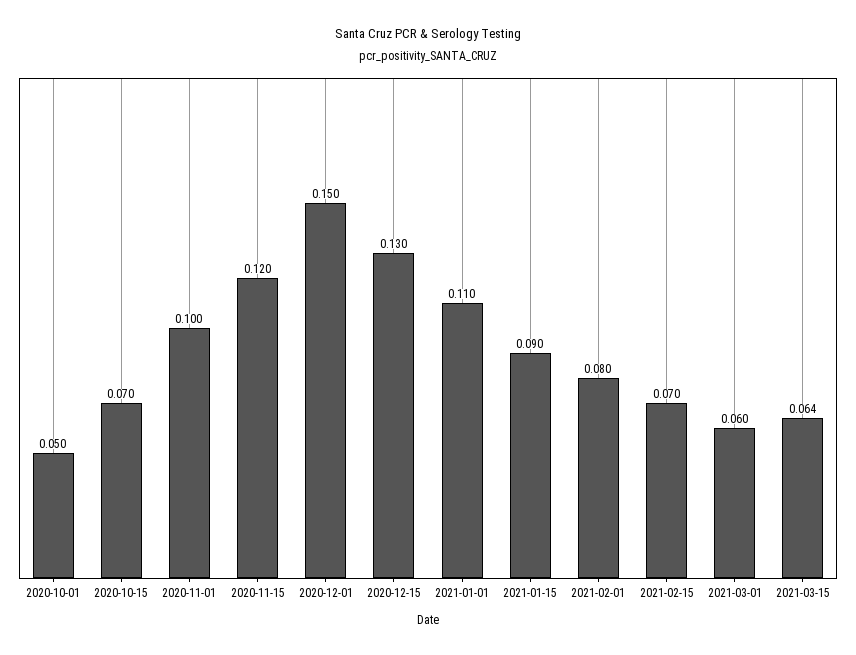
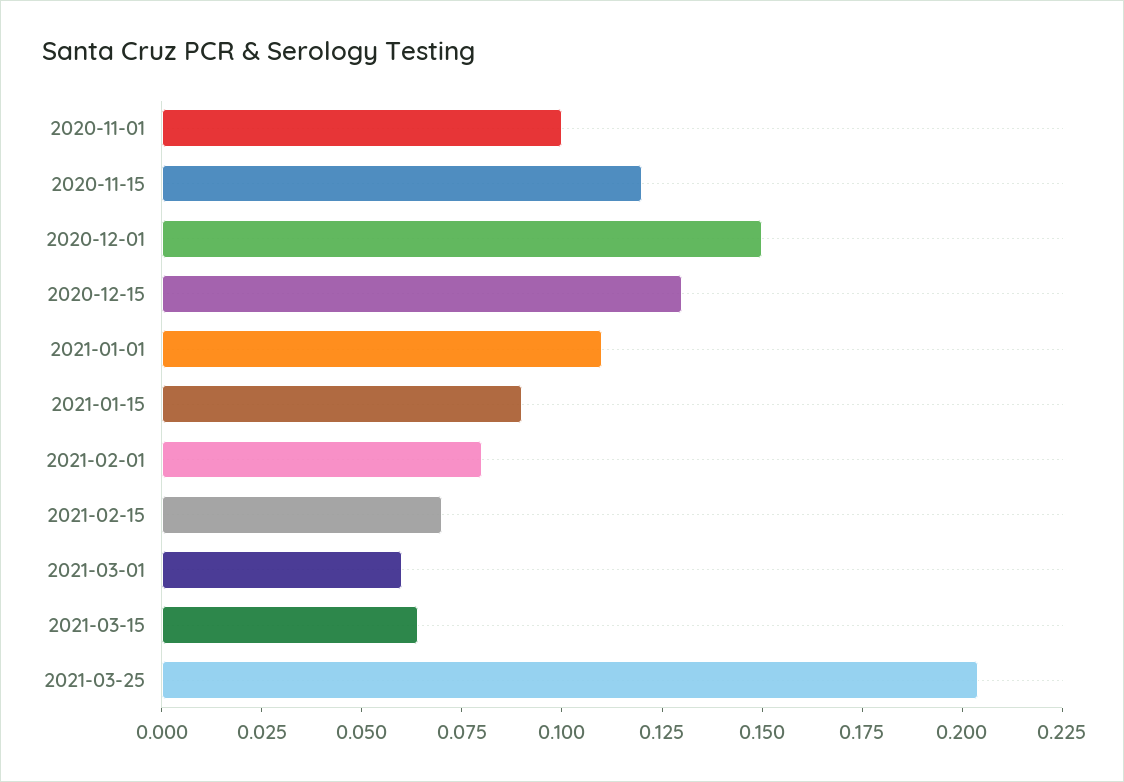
2020-10-01: 0.05 -> none
2020-10-15: 0.07 -> none
2021-03-25: none -> 0.205

